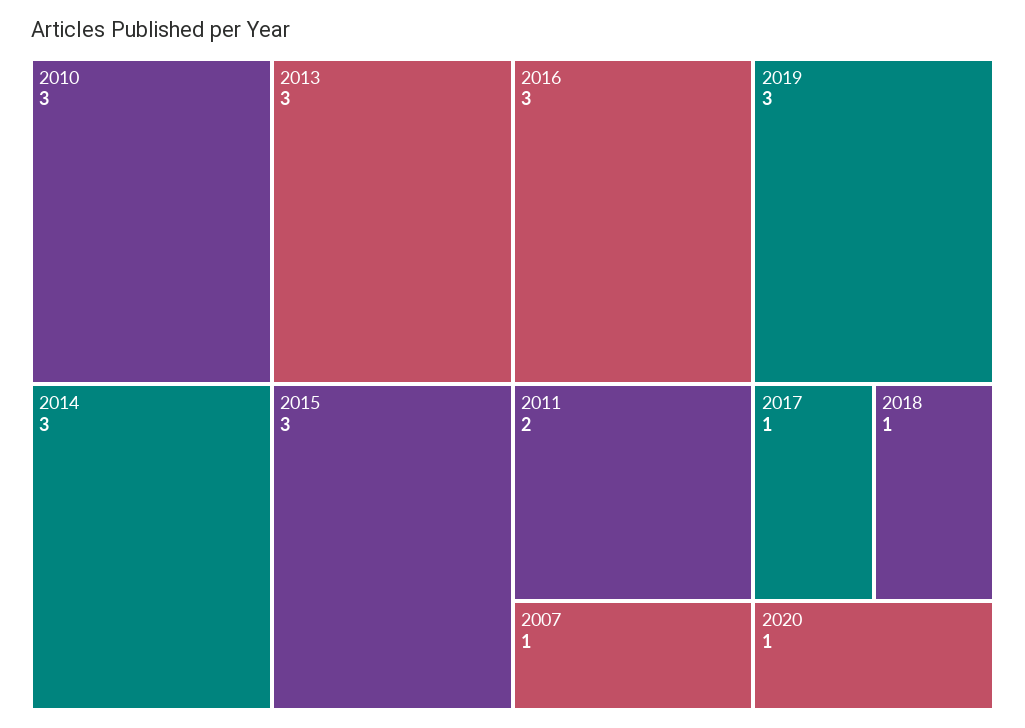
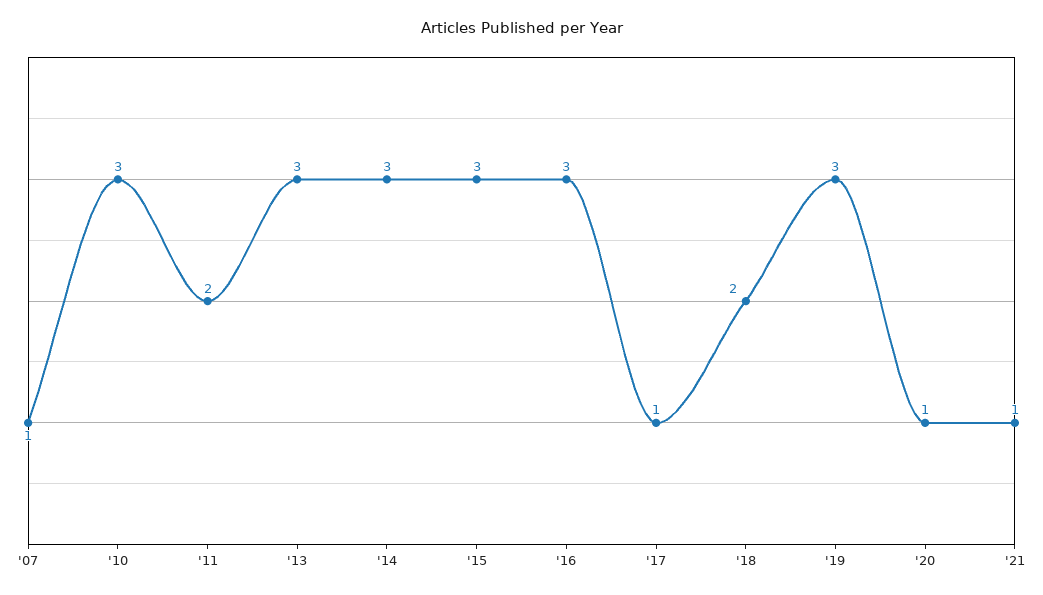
2018: 1 -> 2
'21: none -> 1

